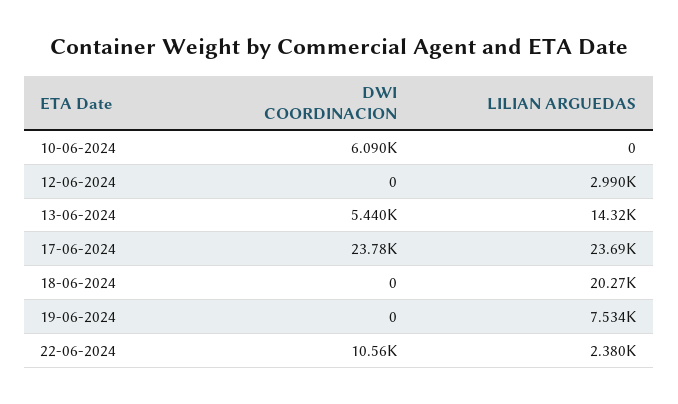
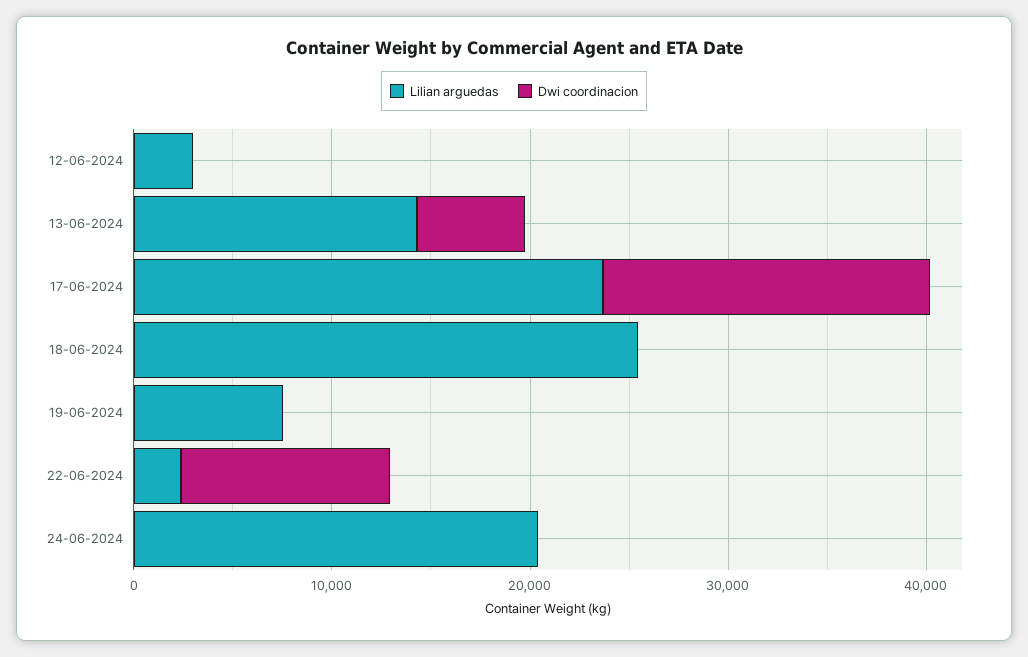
DWI COORDINACION, 10-06-2024: 6090 -> none
LILIAN ARGUEDAS, 10-06-2024: 0 -> none
DWI COORDINACION, 17-06-2024: 23780 -> 16000
LILIAN ARGUEDAS, 18-06-2024: 20270 -> 26000
LILIAN ARGUEDAS, 24-06-2024: none -> 20000
DWI COORDINACION, 24-06-2024: none -> 0

